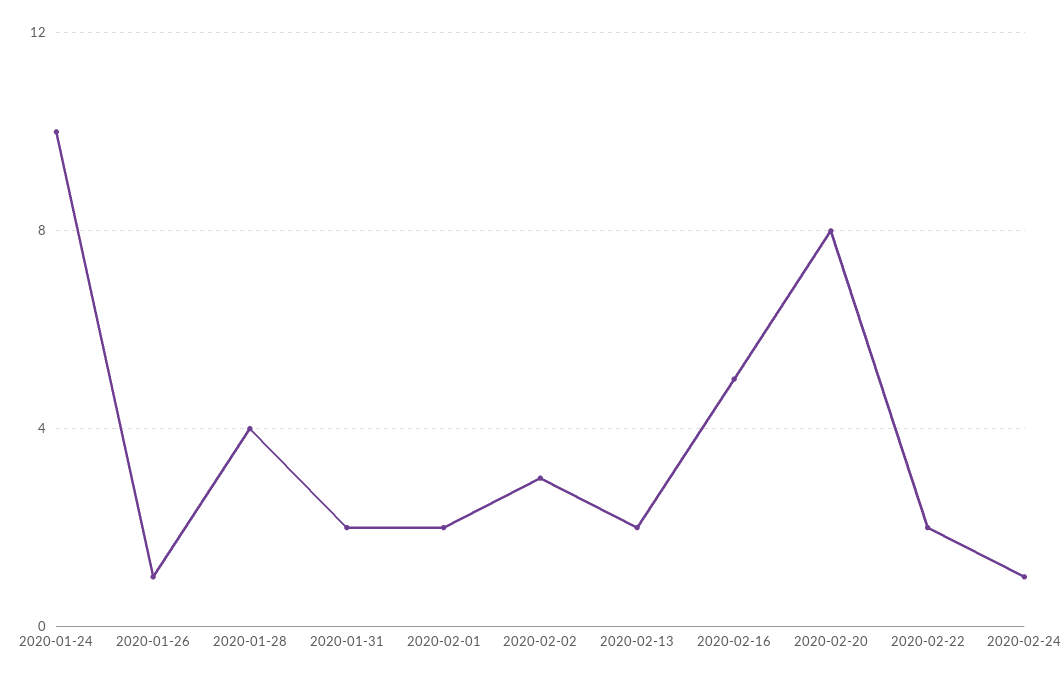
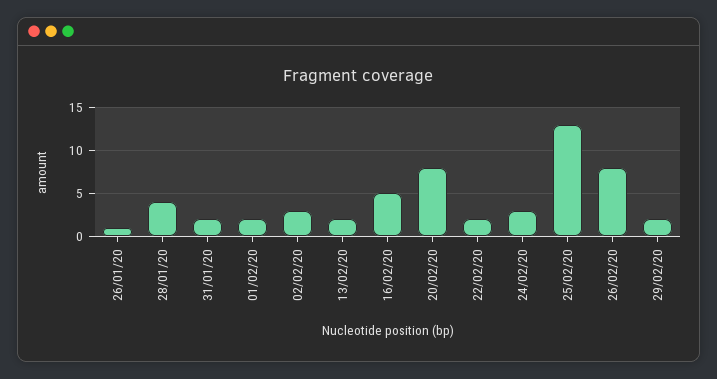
2020-01-24: 10 -> none
2020-02-24: 1 -> 3
25/02/20: none -> 13
26/02/20: none -> 8
29/02/20: none -> 2

